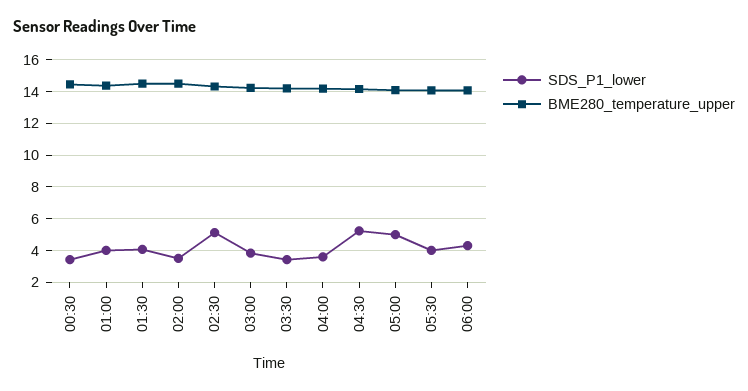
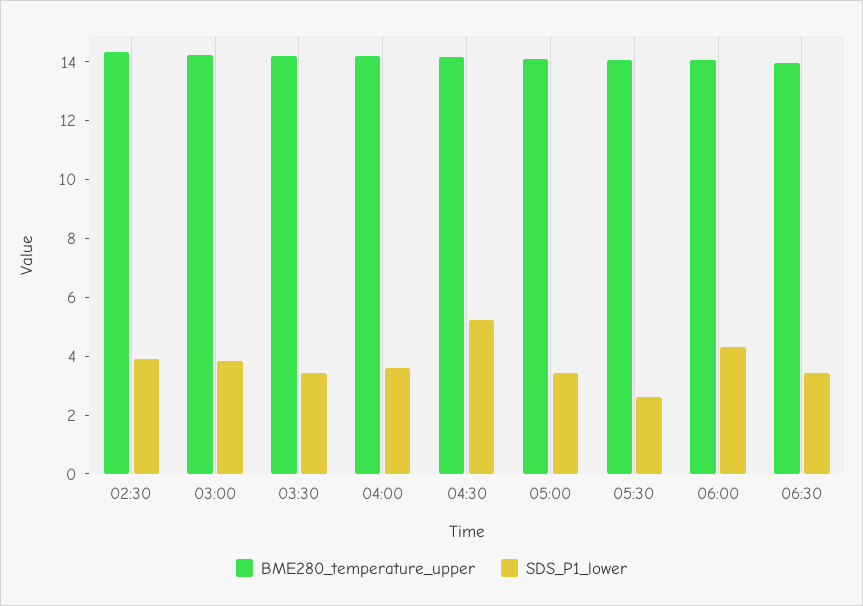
SDS_P1_lower, 00:30: 3.5 -> none
BME280_temperature_upper, 00:30: 14.5 -> none
SDS_P1_lower, 01:00: 4 -> none
BME280_temperature_upper, 01:00: 14.5 -> none
SDS_P1_lower, 01:30: 4 -> none
BME280_temperature_upper, 01:30: 14.5 -> none
SDS_P1_lower, 02:00: 3.5 -> none
BME280_temperature_upper, 02:00: 14.5 -> none
SDS_P1_lower, 02:30: 5 -> 4
SDS_P1_lower, 05:00: 5 -> 3.5
SDS_P1_lower, 05:30: 4 -> 2.5
BME280_temperature_upper, 06:30: none -> 14
SDS_P1_lower, 06:30: none -> 3.5

